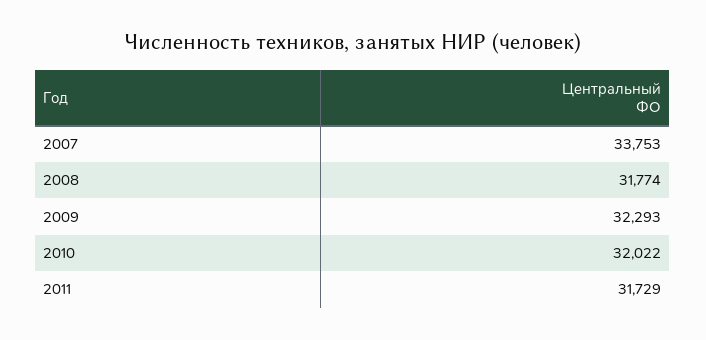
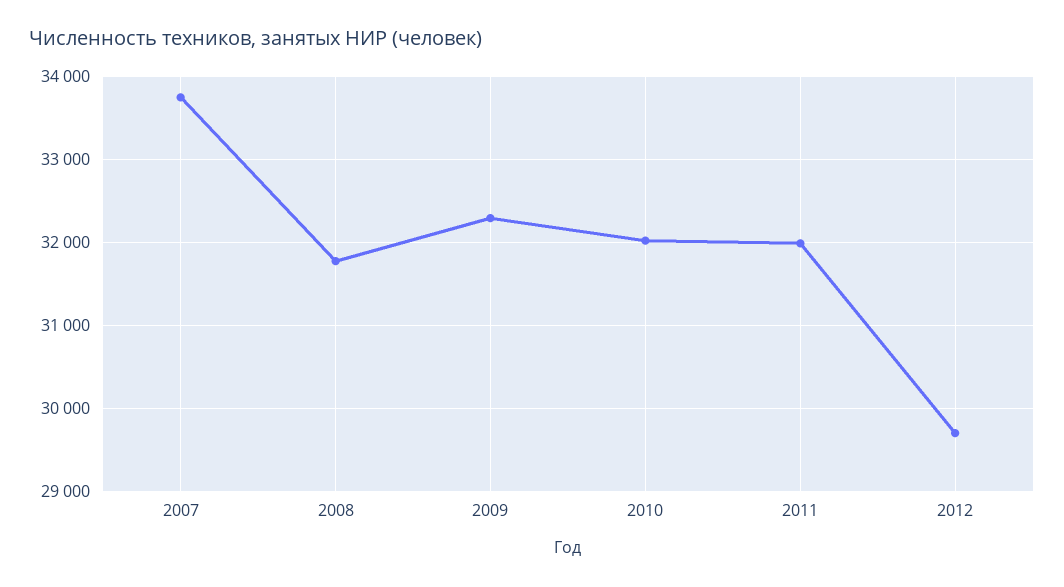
2011: 31729 -> 32000
2012: none -> 29700

